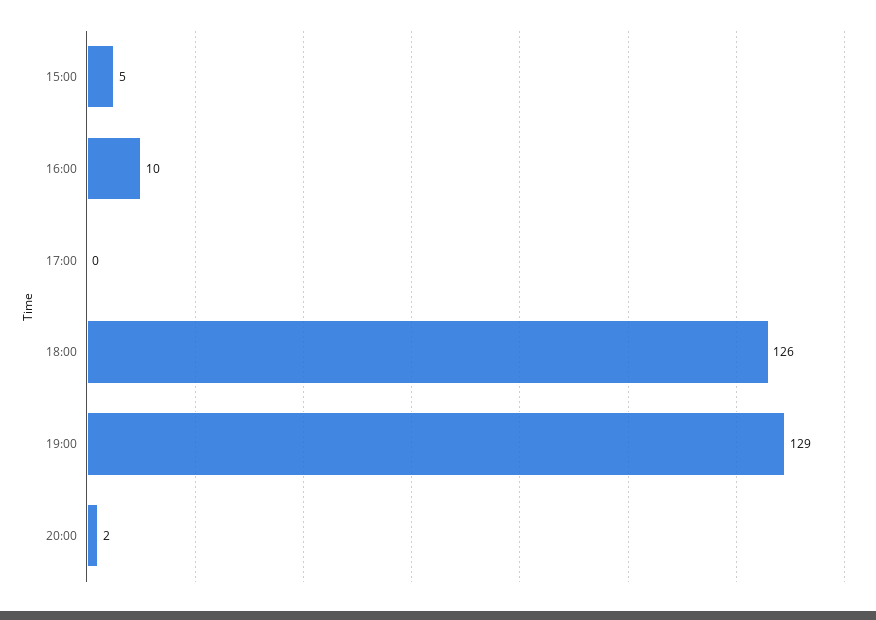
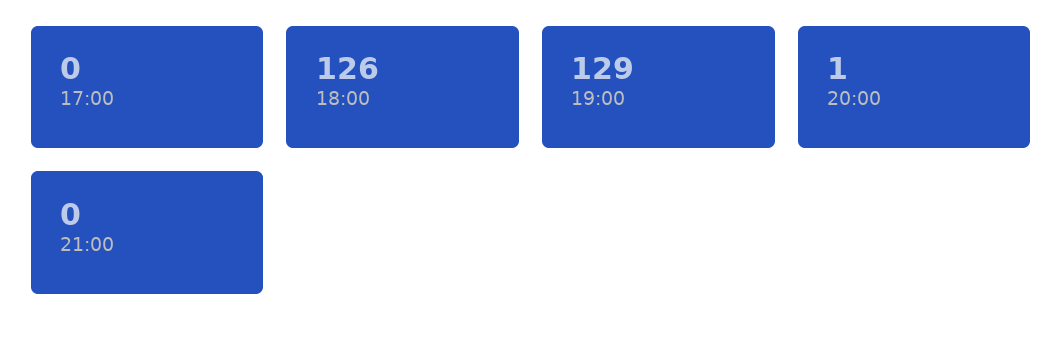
15:00: 5 -> none
16:00: 10 -> none
20:00: 2 -> 1
21:00: none -> 0

